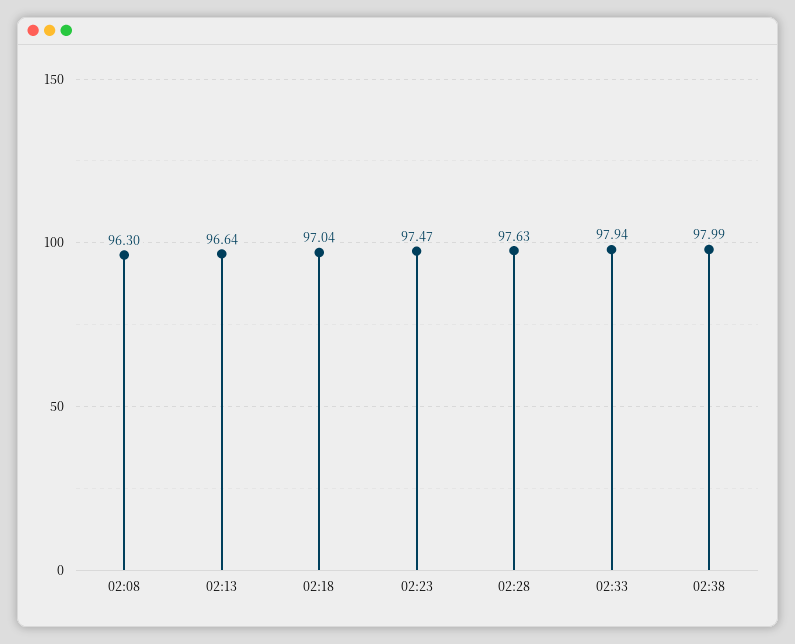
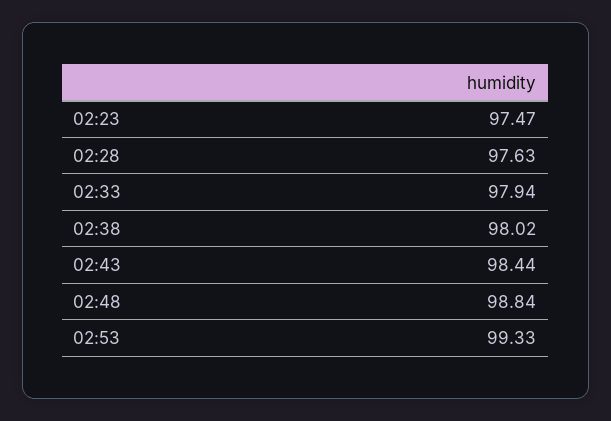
02:08: 96.3 -> none
02:13: 96.64 -> none
02:18: 97.04 -> none
02:38: 97.99 -> 98.02
02:43: none -> 98.44
02:48: none -> 98.84
02:53: none -> 99.33

